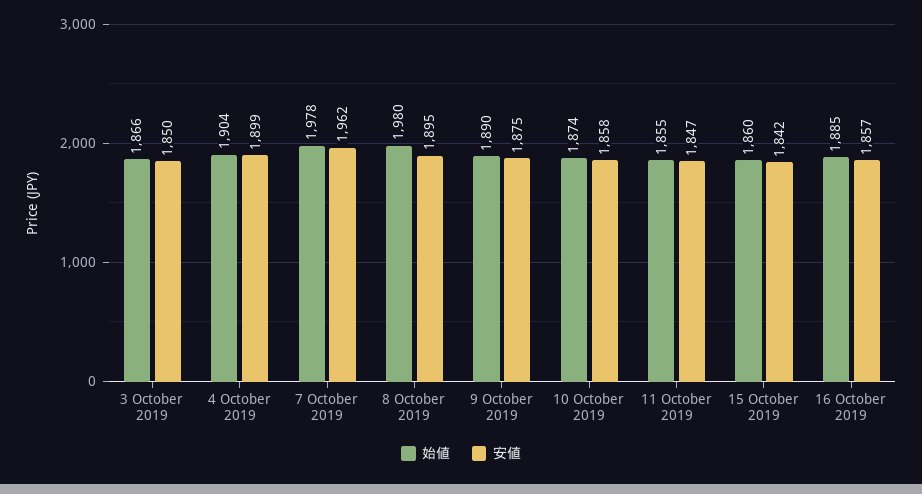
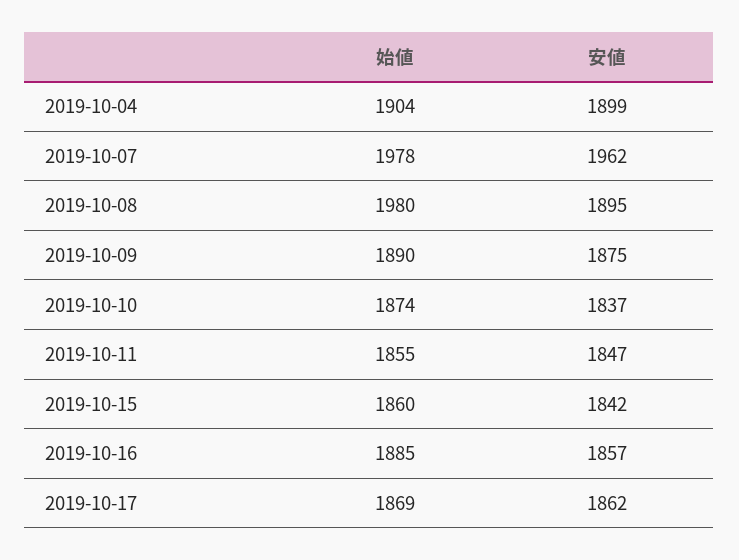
始値, 3 October 2019: 1866 -> none
安値, 3 October 2019: 1850 -> none
安値, 10 October 2019: 1858 -> 1837
始値, 2019-10-17: none -> 1869
安値, 2019-10-17: none -> 1862

